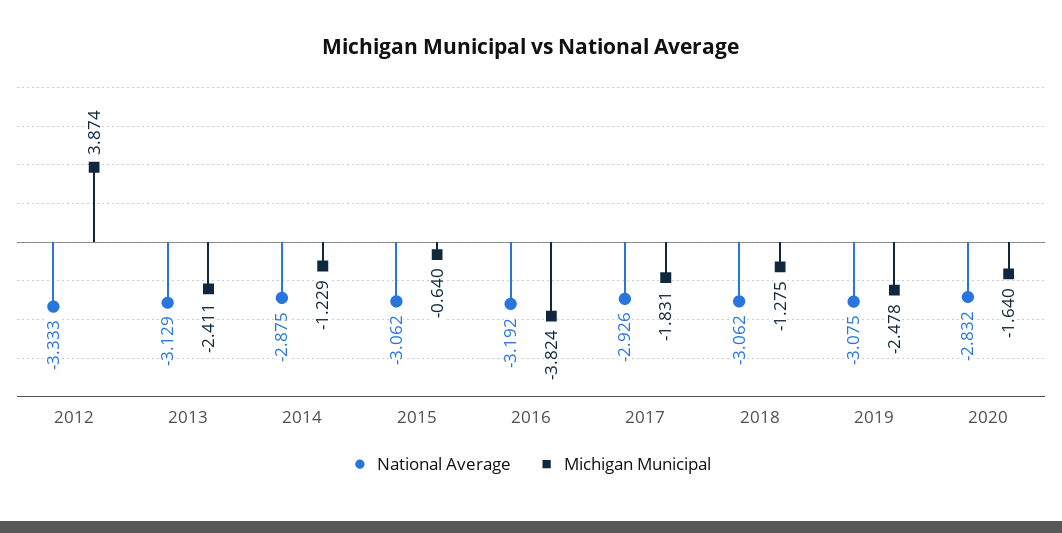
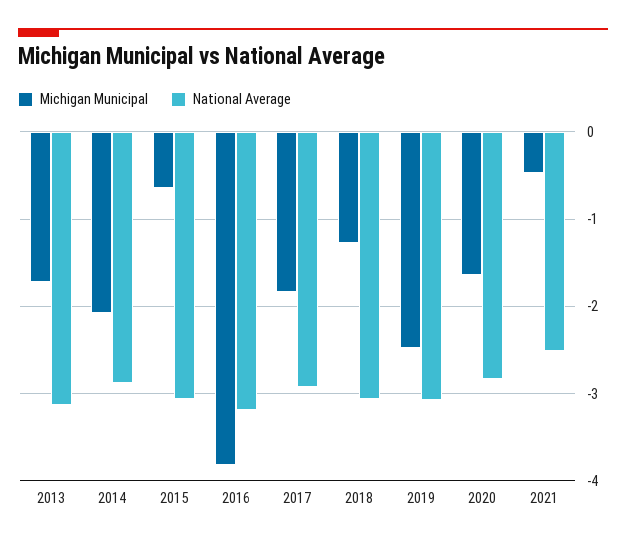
National Average, 2012: -3.333 -> none
Michigan Municipal, 2012: 3.874 -> none
Michigan Municipal, 2013: -2.411 -> -1.7
Michigan Municipal, 2014: -1.229 -> -2.1
Michigan Municipal, 2021: none -> -0.5
National Average, 2021: none -> -2.5

